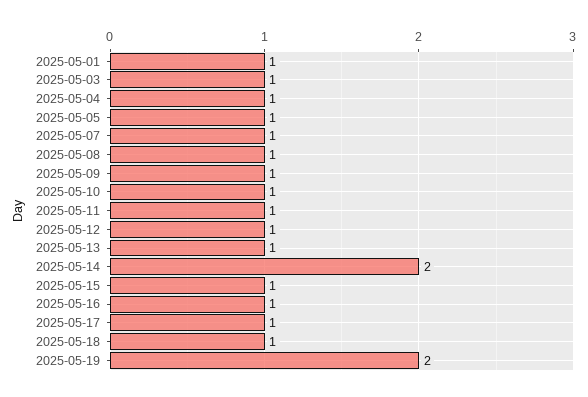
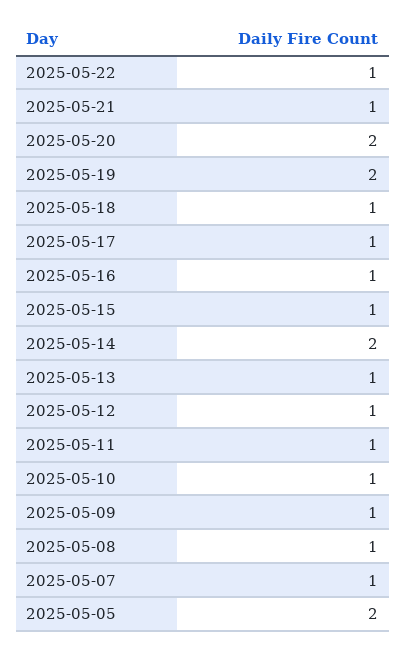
2025-05-01: 1 -> none
2025-05-03: 1 -> none
2025-05-04: 1 -> none
2025-05-05: 1 -> 2
2025-05-22: none -> 1
2025-05-21: none -> 1
2025-05-20: none -> 2

